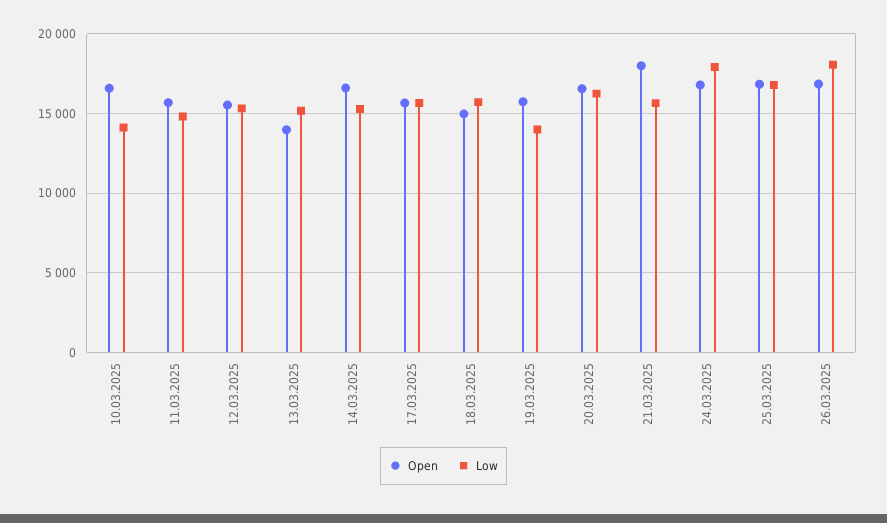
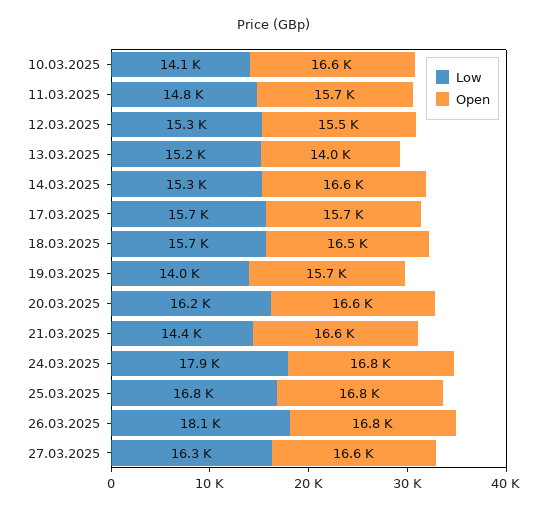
Open, 18.03.2025: 15000 -> 16500
Open, 21.03.2025: 18000 -> 16600
Low, 21.03.2025: 15500 -> 14400
Low, 27.03.2025: none -> 16300
Open, 27.03.2025: none -> 16600

